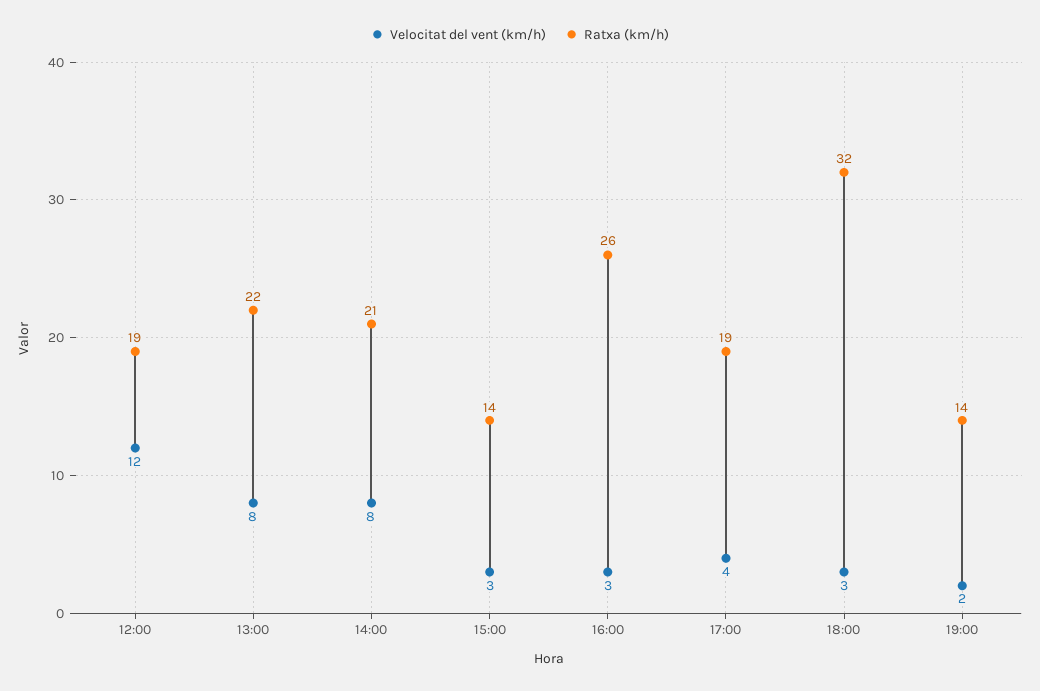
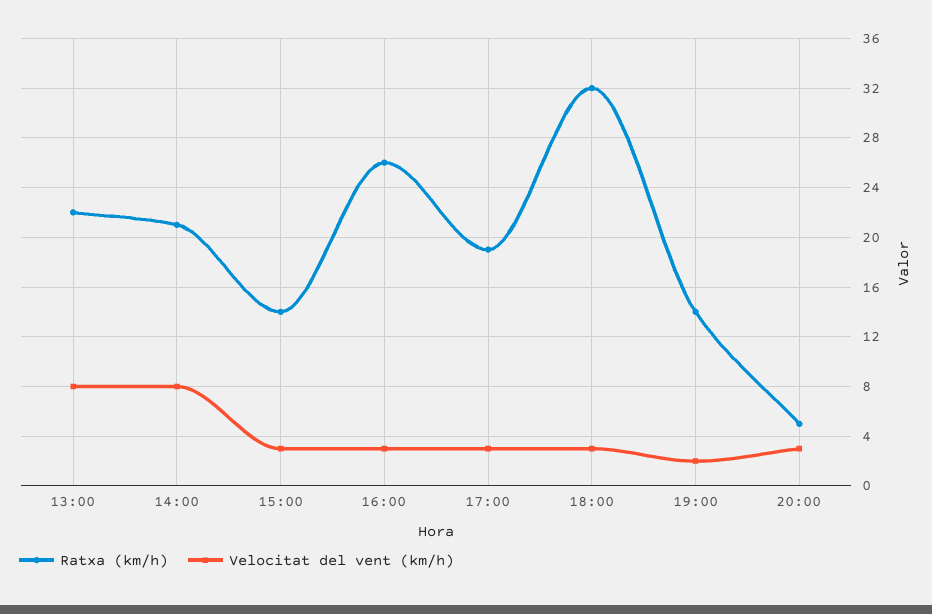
Velocitat del vent (km/h), 12:00: 12 -> none
Ratxa (km/h), 12:00: 19 -> none
Velocitat del vent (km/h), 17:00: 4 -> 3
Ratxa (km/h), 20:00: none -> 5
Velocitat del vent (km/h), 20:00: none -> 3

